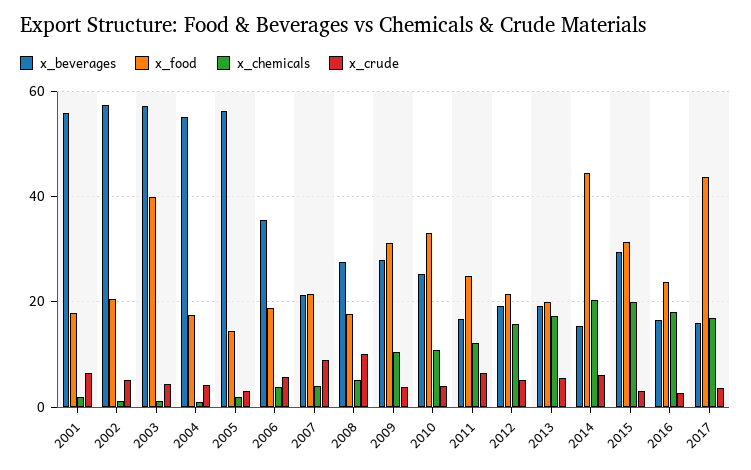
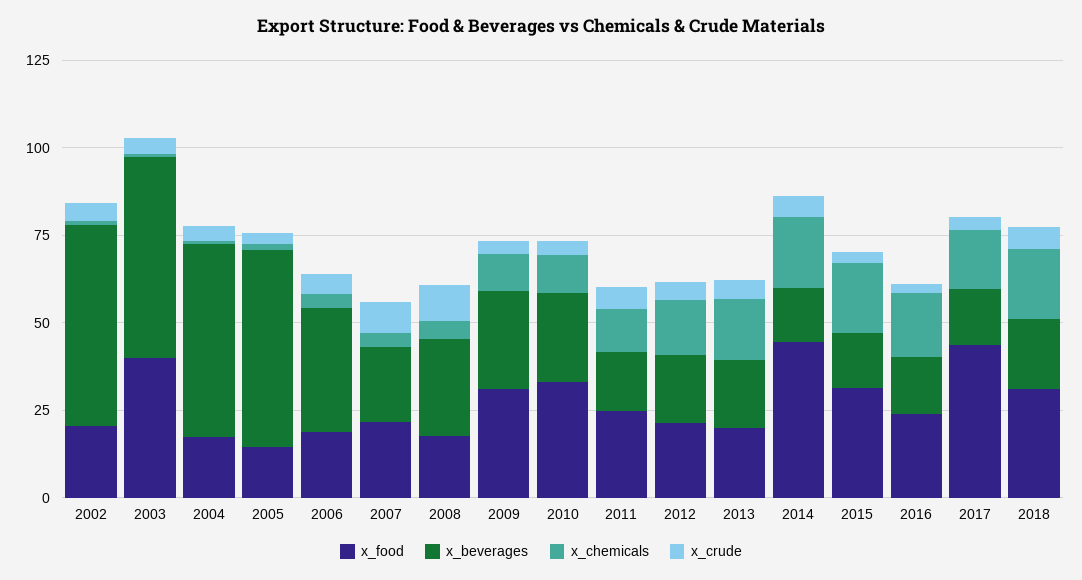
x_beverages, 2001: 56 -> none
x_food, 2001: 18 -> none
x_chemicals, 2001: 2 -> none
x_crude, 2001: 6 -> none
x_beverages, 2015: 30 -> 15
x_food, 2018: none -> 30
x_beverages, 2018: none -> 20
x_chemicals, 2018: none -> 20
x_crude, 2018: none -> 5

